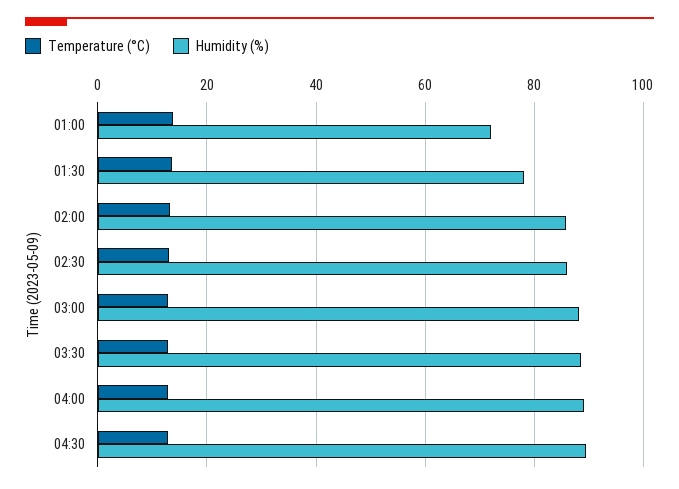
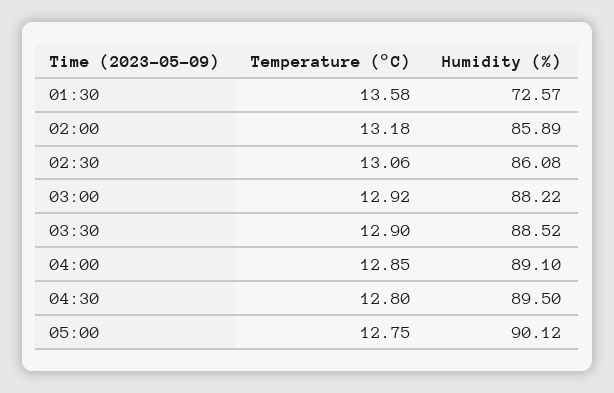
Temperature (°C), 01:00: 14 -> none
Humidity (%), 01:00: 72 -> none
Humidity (%), 01:30: 78 -> 72.57
Temperature (°C), 05:00: none -> 12.75
Humidity (%), 05:00: none -> 90.12

